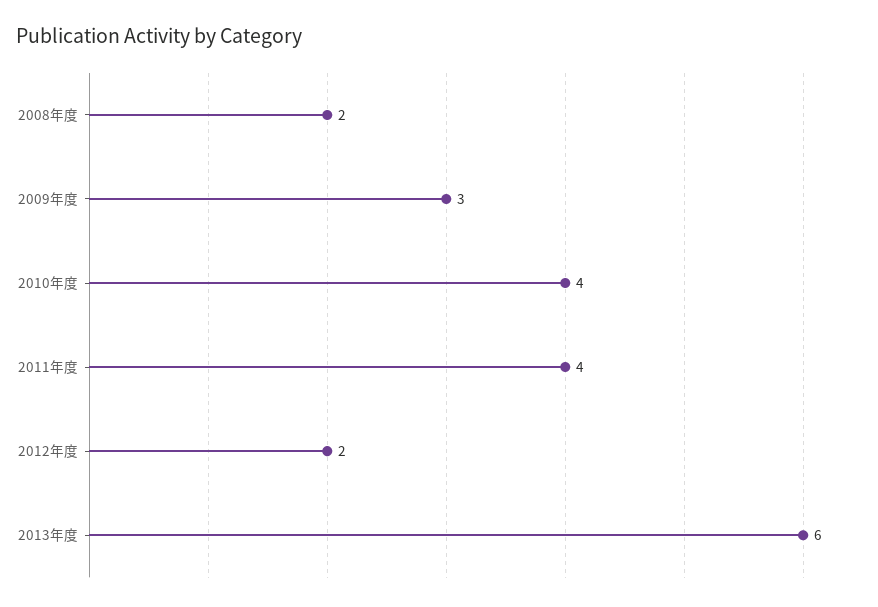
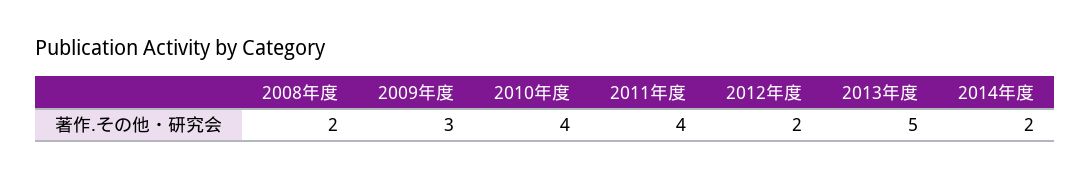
2013年度: 6 -> 5
2014年度: none -> 2

